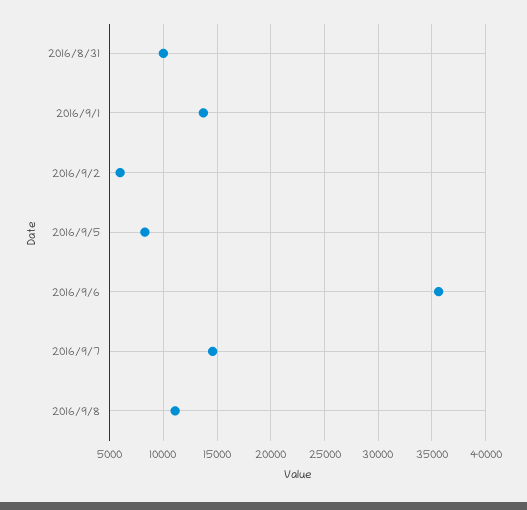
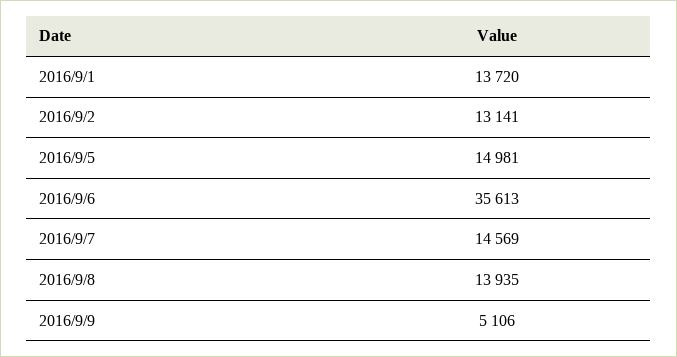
2016/8/31: 10000 -> none
2016/9/2: 6000 -> 13141
2016/9/5: 8000 -> 14981
2016/9/8: 11000 -> 13935
2016/9/9: none -> 5106

